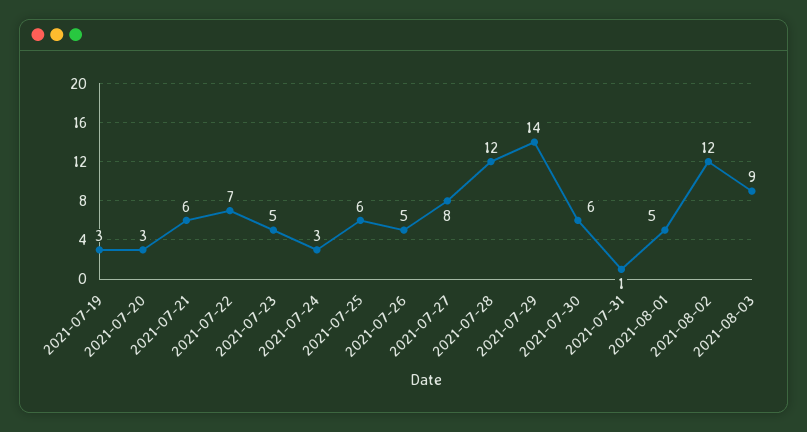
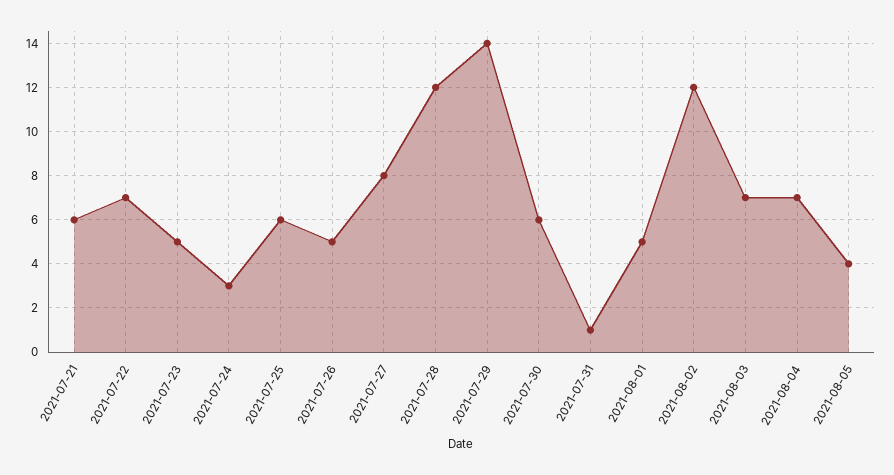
2021-07-19: 3 -> none
2021-07-20: 3 -> none
2021-08-03: 9 -> 7
2021-08-04: none -> 7
2021-08-05: none -> 4

